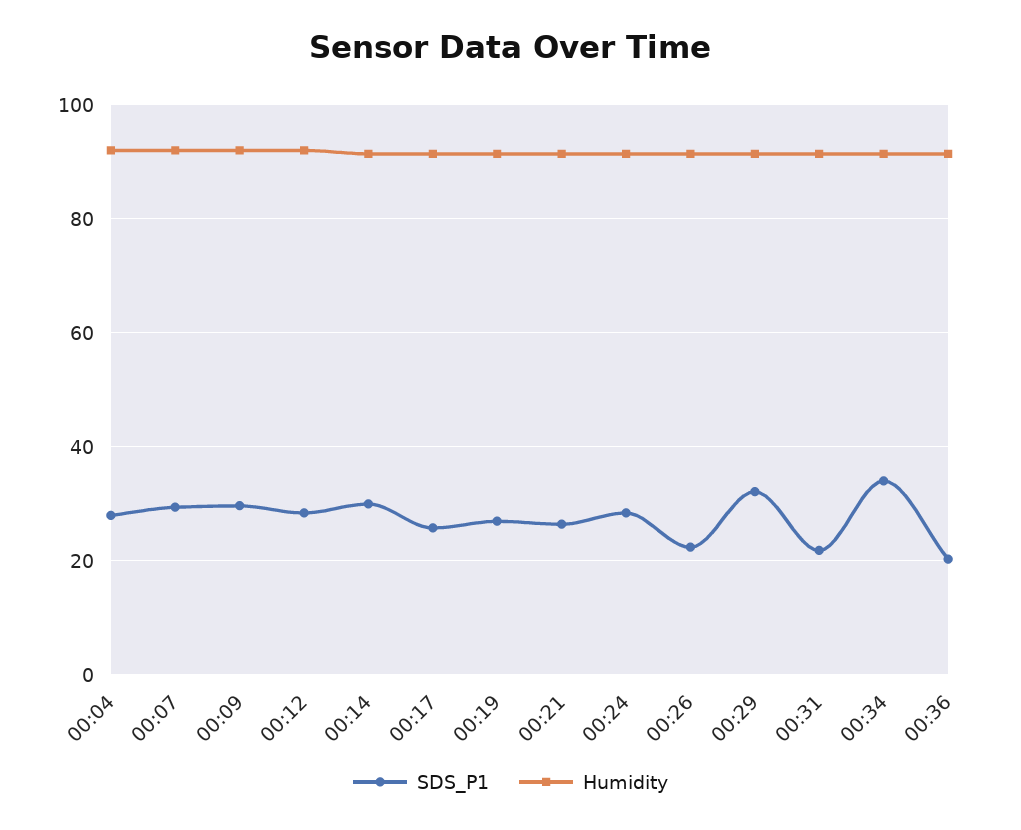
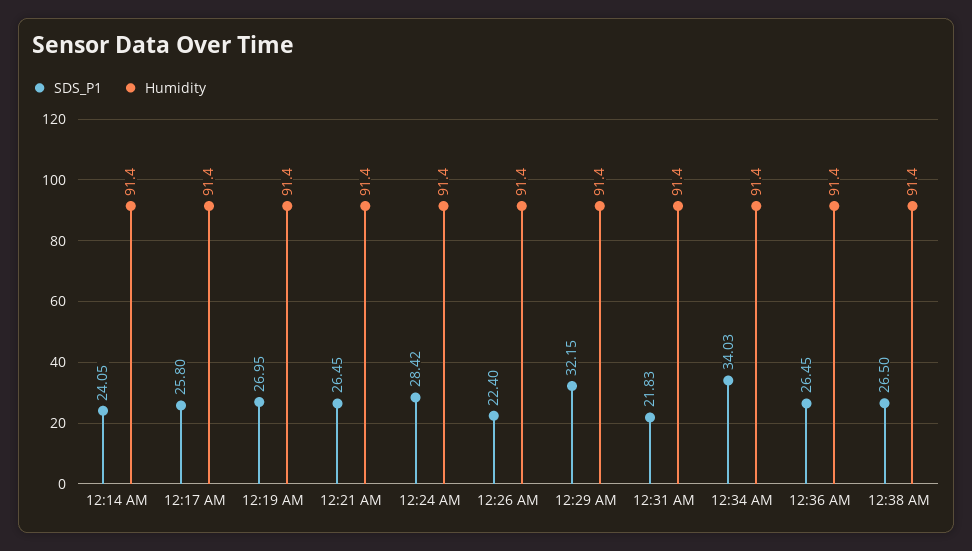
SDS_P1, 00:04: 28 -> none
Humidity, 00:04: 92 -> none
SDS_P1, 00:07: 30 -> none
Humidity, 00:07: 92 -> none
SDS_P1, 00:09: 30 -> none
Humidity, 00:09: 92 -> none
SDS_P1, 00:12: 28 -> none
Humidity, 00:12: 92 -> none
SDS_P1, 00:14: 30 -> 24.05
SDS_P1, 00:36: 20 -> 26.45
SDS_P1, 12:38 AM: none -> 26.5
Humidity, 12:38 AM: none -> 91.4

